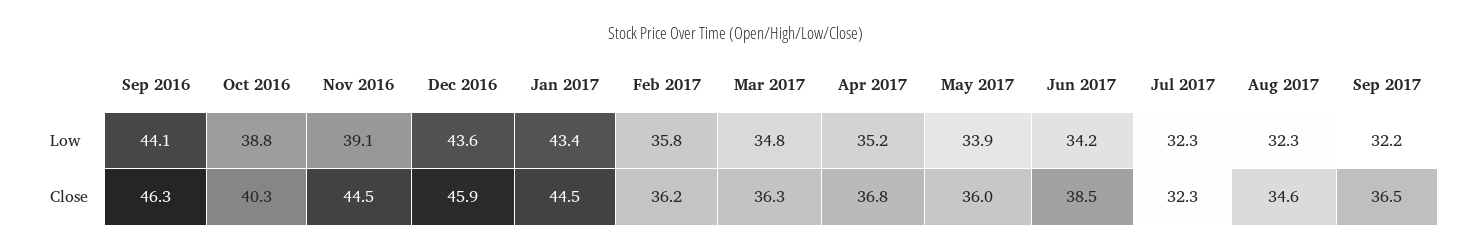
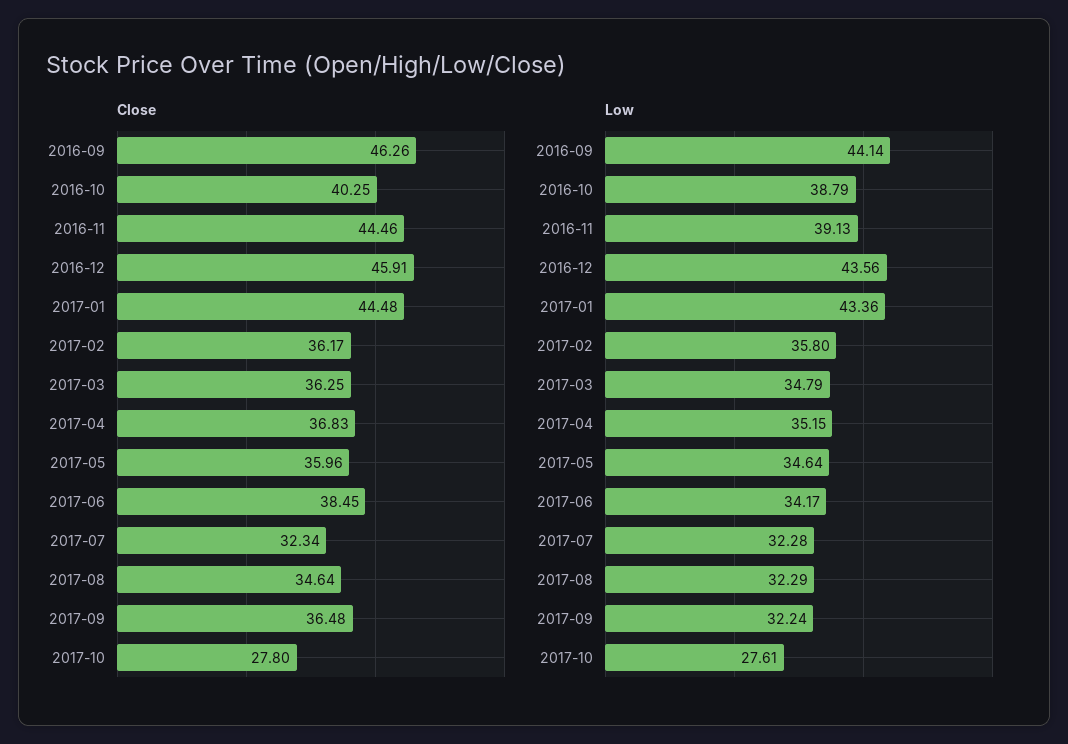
Low, May 2017: 33.9 -> 34.64
Close, 2017-10: none -> 27.8
Low, 2017-10: none -> 27.61

